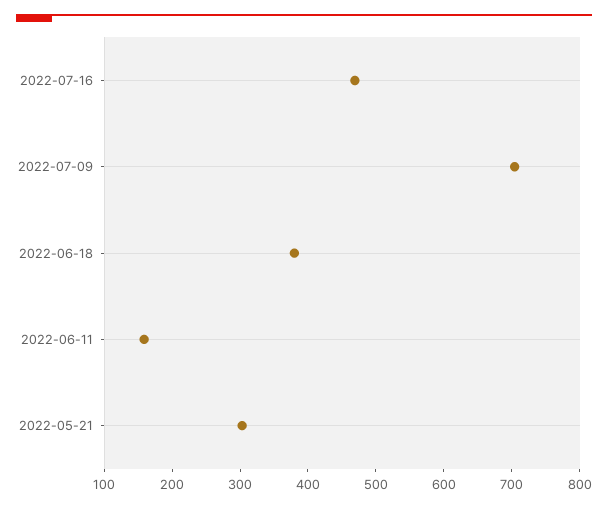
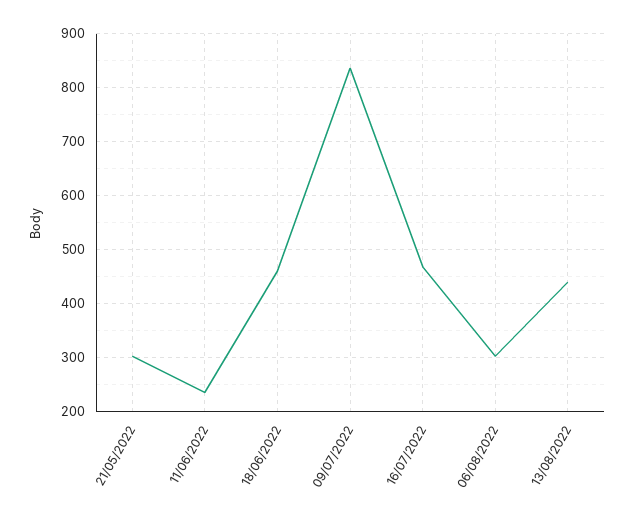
2022-07-09: 700 -> 840
2022-06-18: 380 -> 460
2022-06-11: 160 -> 240
06/08/2022: none -> 300
13/08/2022: none -> 440

